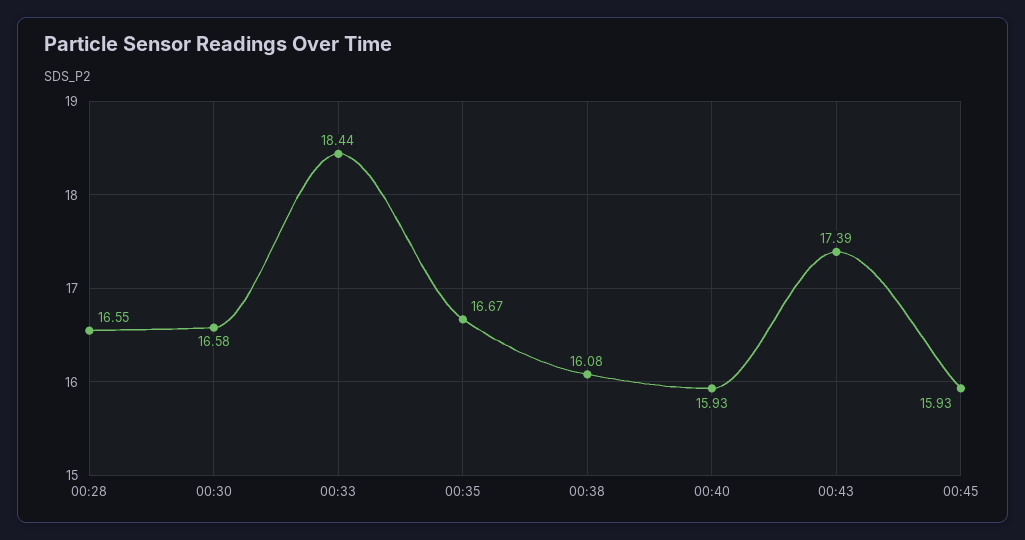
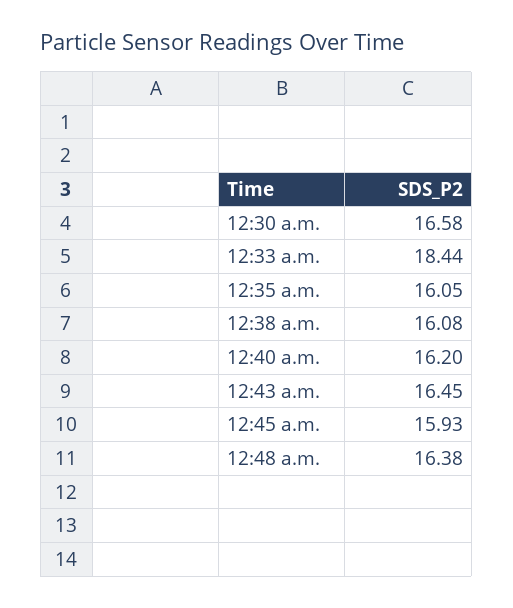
00:28: 16.55 -> none
00:35: 16.67 -> 16.05
00:40: 15.93 -> 16.2
00:43: 17.39 -> 16.45
12:48 a.m.: none -> 16.38

